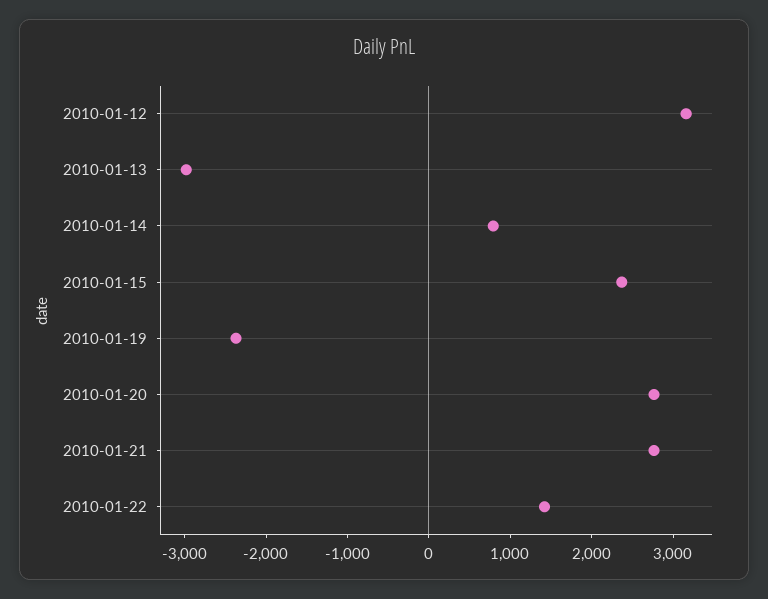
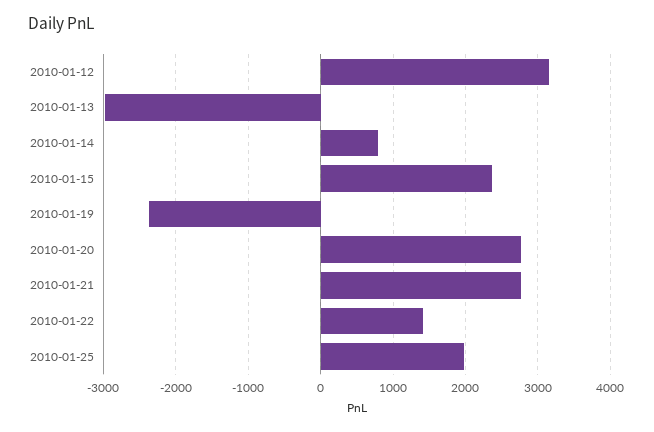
2010-01-25: none -> 2000

